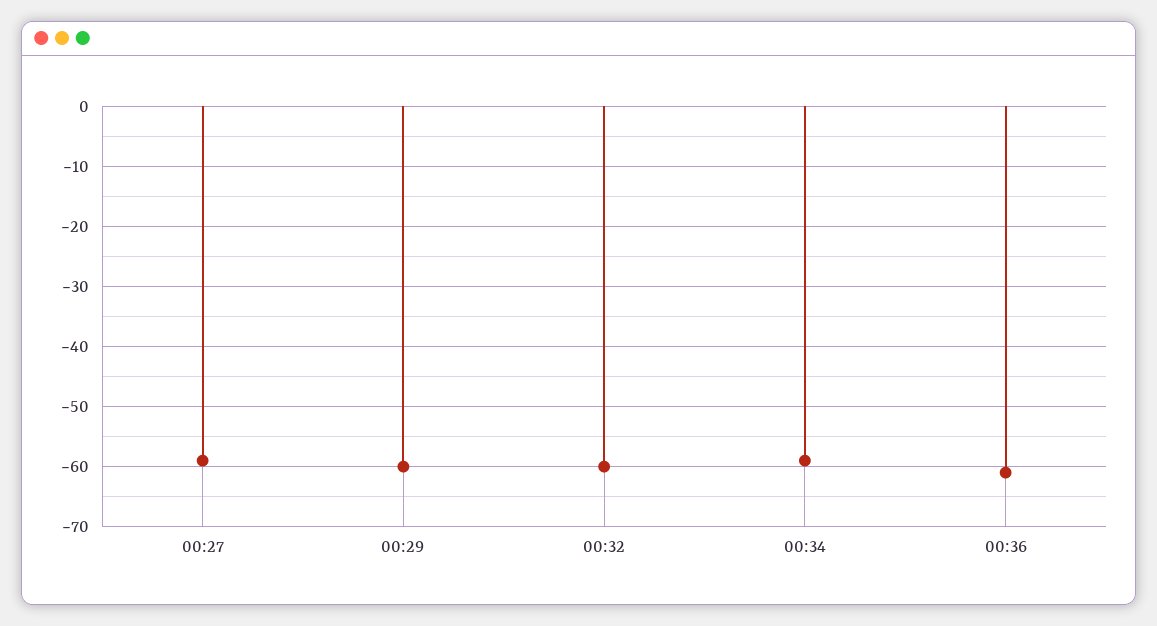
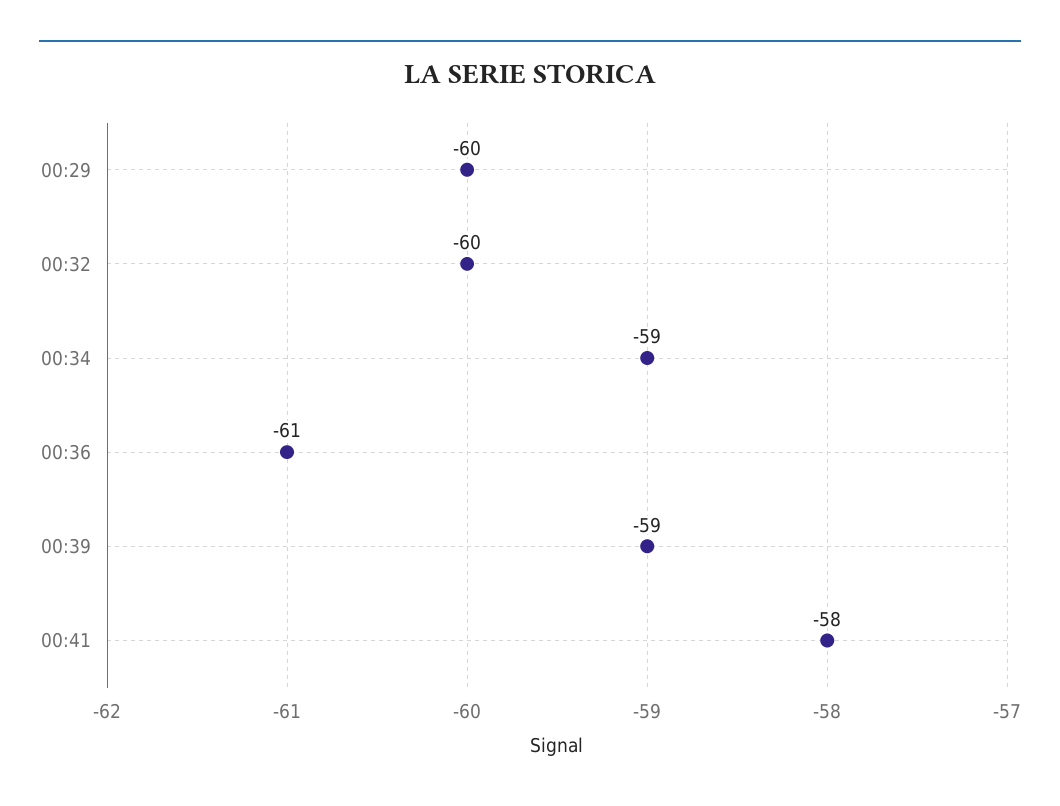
00:27: -59 -> none
00:39: none -> -59
00:41: none -> -58

